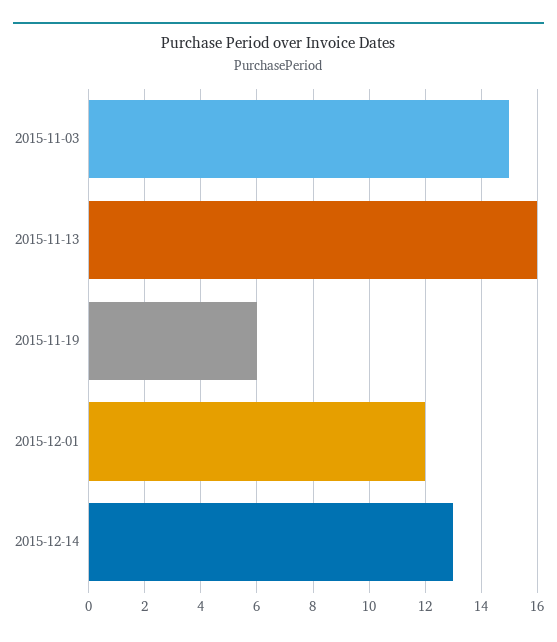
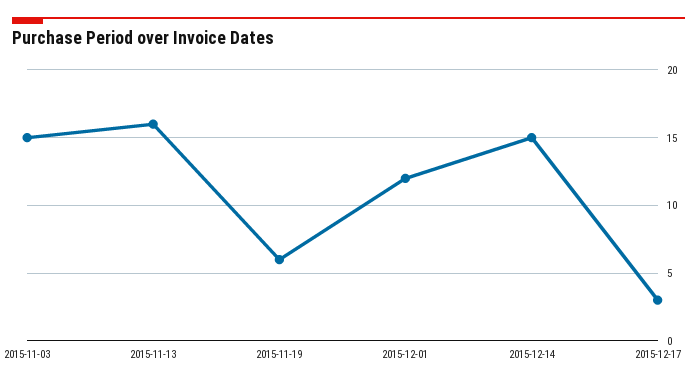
2015-12-14: 13 -> 15
2015-12-17: none -> 3

